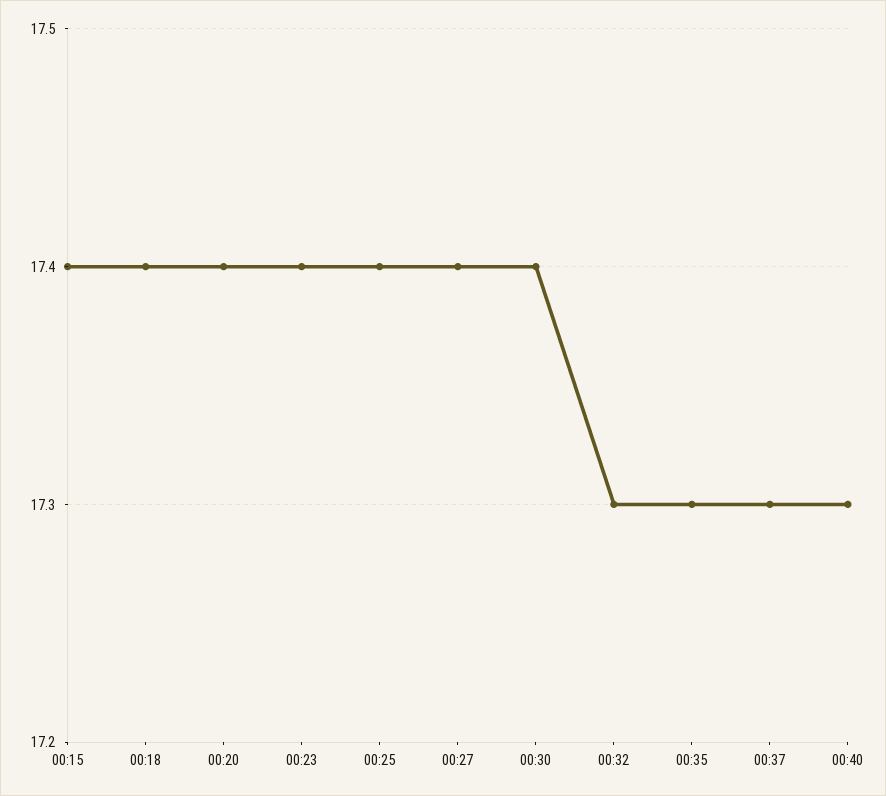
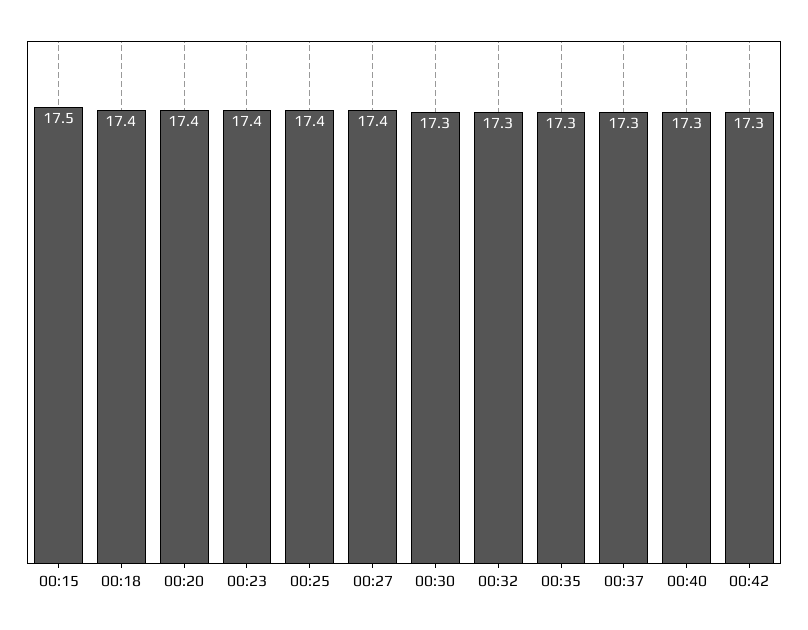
00:15: 17.4 -> 17.5
00:30: 17.4 -> 17.3
00:42: none -> 17.3

